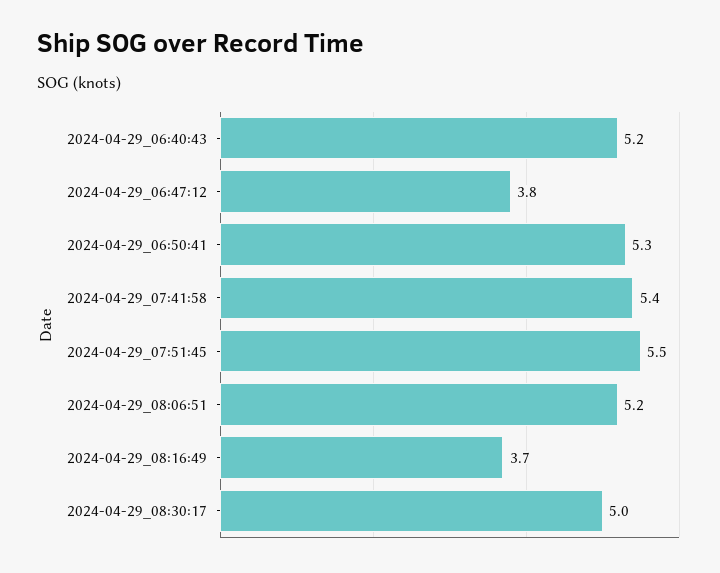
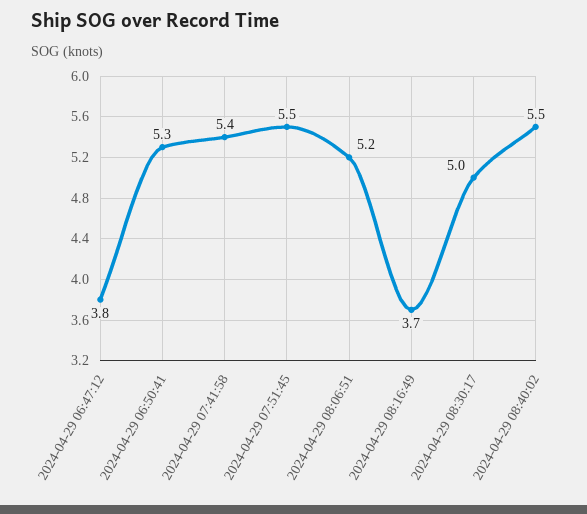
2024-04-29_06:40:43: 5.2 -> none
2024-04-29 08:40:02: none -> 5.5

